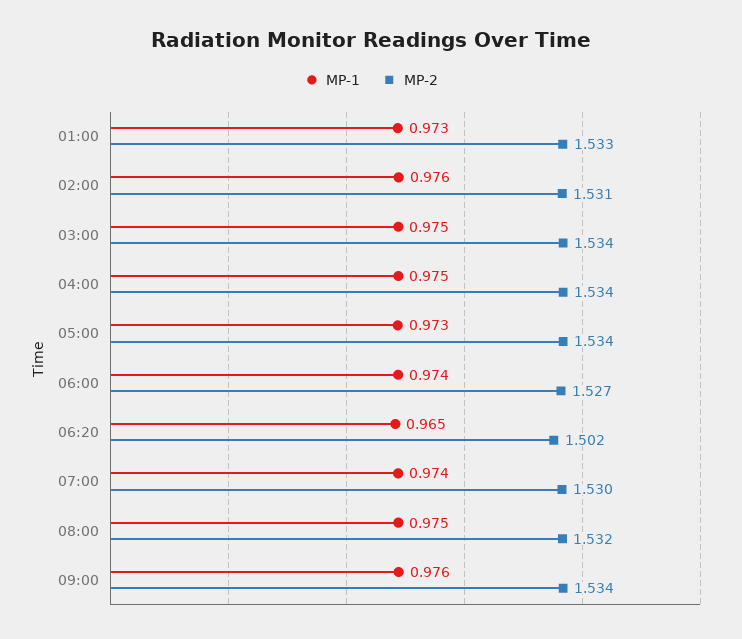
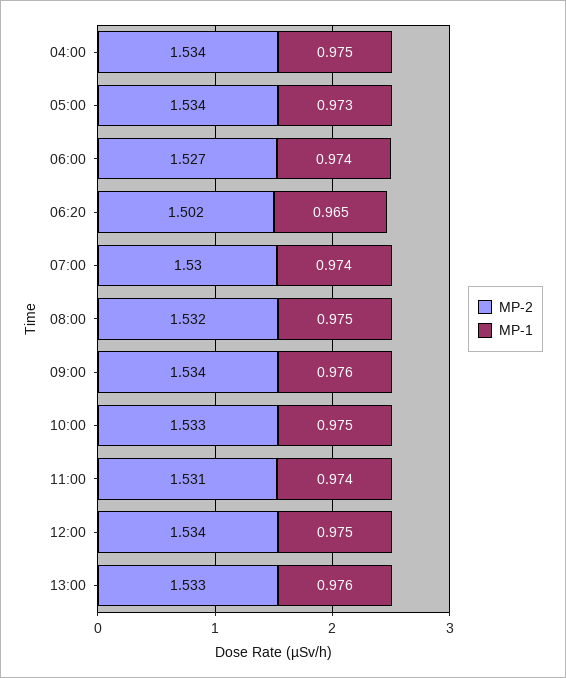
MP-1, 01:00: 0.973 -> none
MP-2, 01:00: 1.533 -> none
MP-1, 02:00: 0.976 -> none
MP-2, 02:00: 1.531 -> none
MP-1, 03:00: 0.975 -> none
MP-2, 03:00: 1.534 -> none
MP-2, 10:00: none -> 1.533
MP-1, 10:00: none -> 0.975
MP-2, 11:00: none -> 1.531
MP-1, 11:00: none -> 0.974
MP-2, 12:00: none -> 1.534
MP-1, 12:00: none -> 0.975
MP-2, 13:00: none -> 1.533
MP-1, 13:00: none -> 0.976

